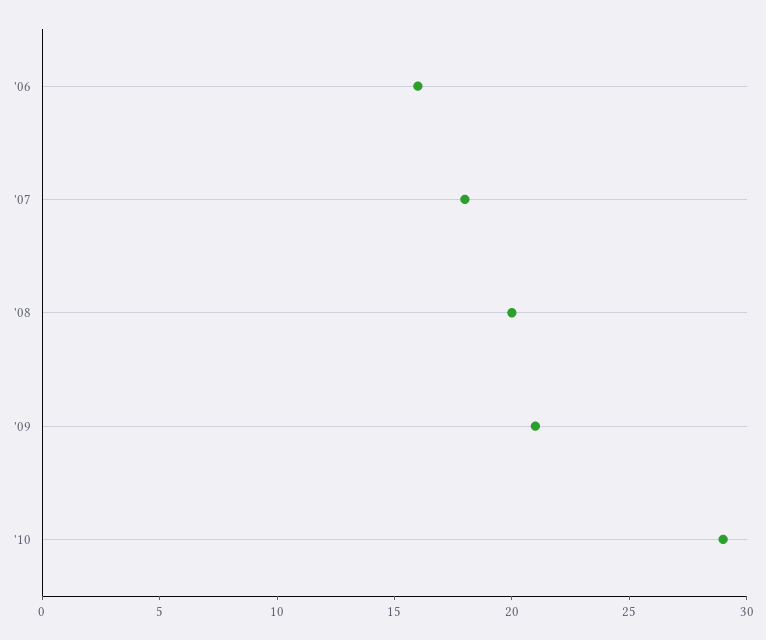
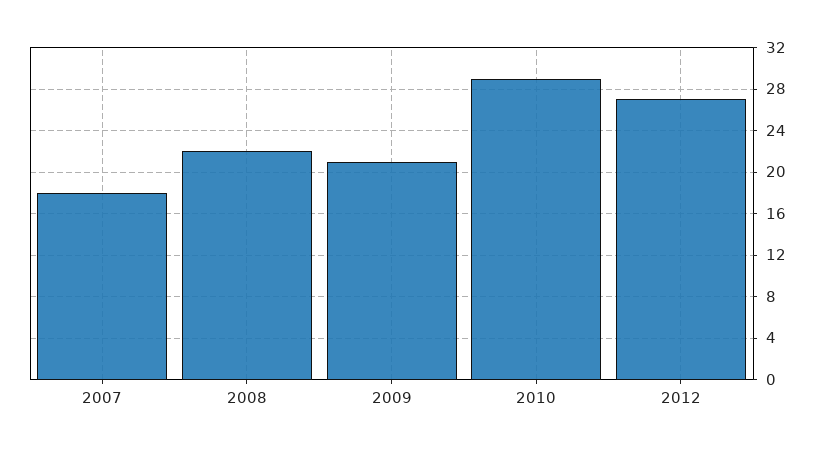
'06: 16 -> none
'08: 20 -> 22
2012: none -> 27

